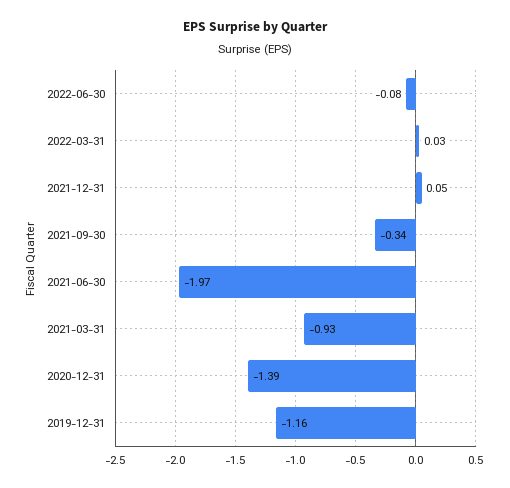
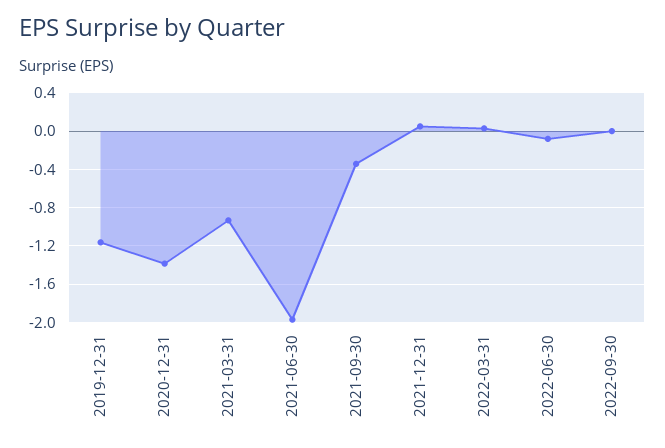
2022-09-30: none -> 0

